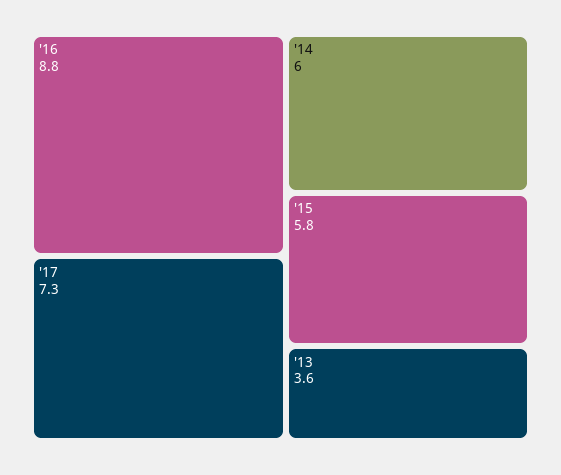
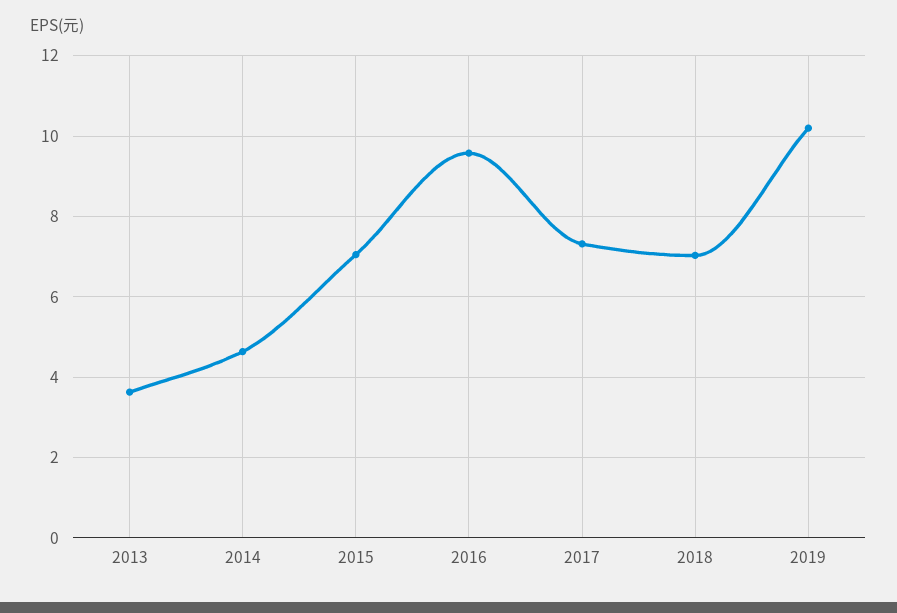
'16: 8.8 -> 9.6
'14: 6 -> 4.6
'15: 5.8 -> 7
2018: none -> 7
2019: none -> 10.2

